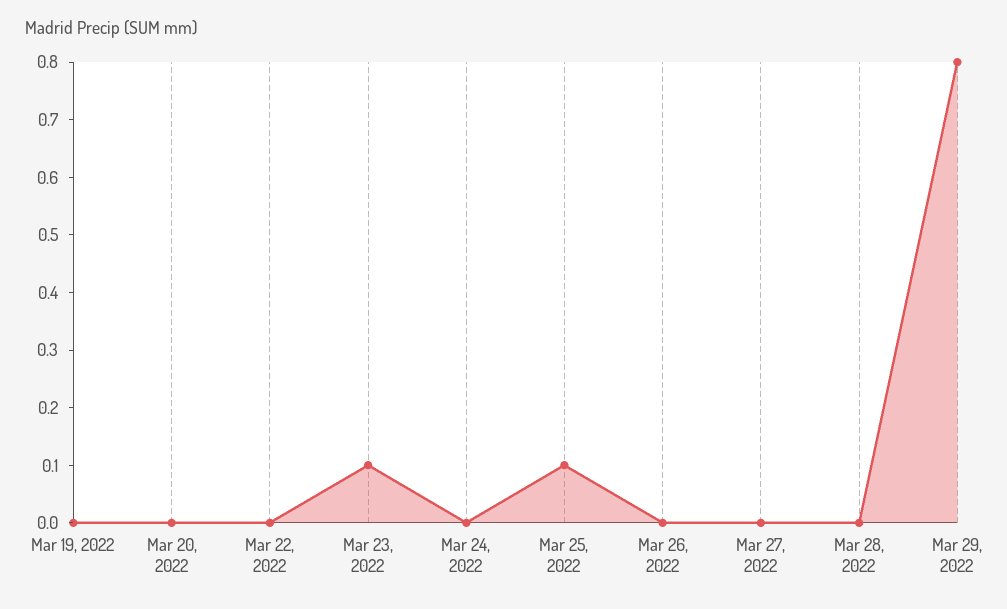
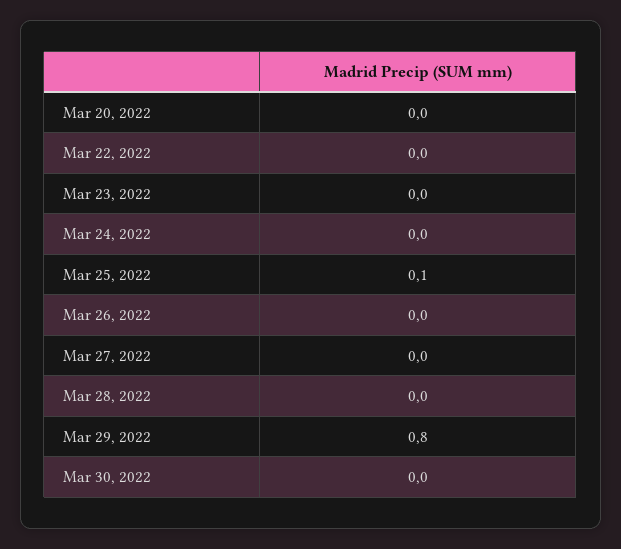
Mar 19, 2022: 0 -> none
Mar 23, 2022: 0.1 -> 0
Mar 30, 2022: none -> 0

